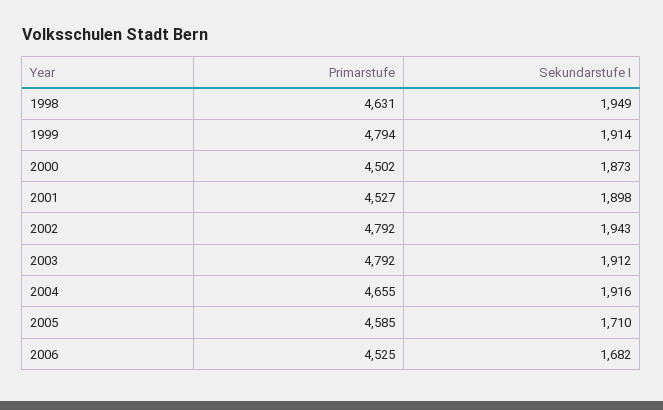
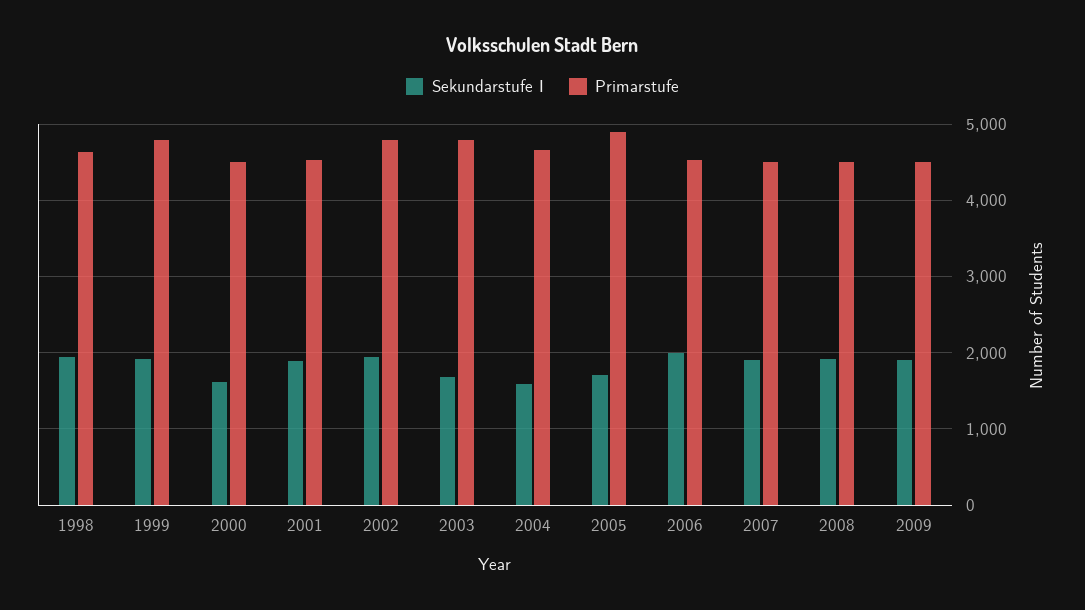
Sekundarstufe I, 2000: 1873 -> 1600
Sekundarstufe I, 2003: 1912 -> 1700
Sekundarstufe I, 2004: 1916 -> 1600
Primarstufe, 2005: 4585 -> 4900
Sekundarstufe I, 2006: 1682 -> 2000
Sekundarstufe I, 2007: none -> 1900
Primarstufe, 2007: none -> 4500
Sekundarstufe I, 2008: none -> 1900
Primarstufe, 2008: none -> 4500
Sekundarstufe I, 2009: none -> 1900
Primarstufe, 2009: none -> 4500

